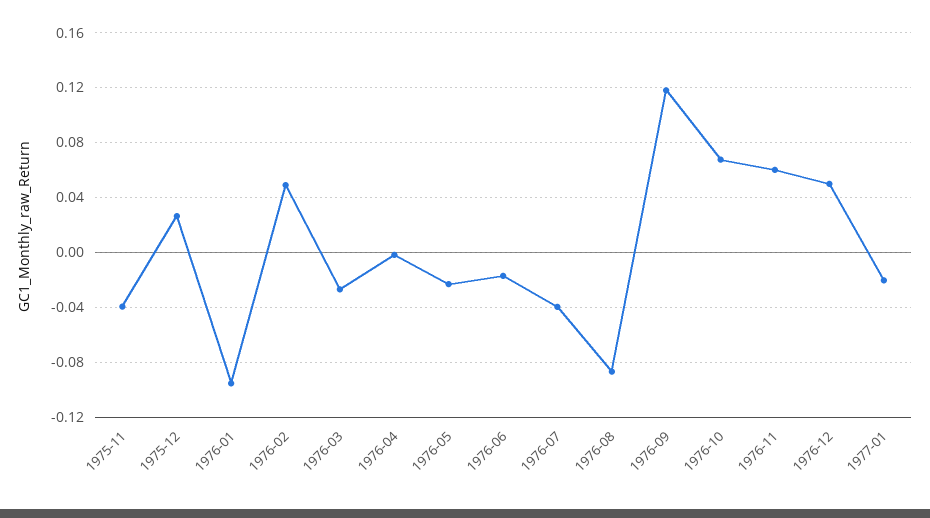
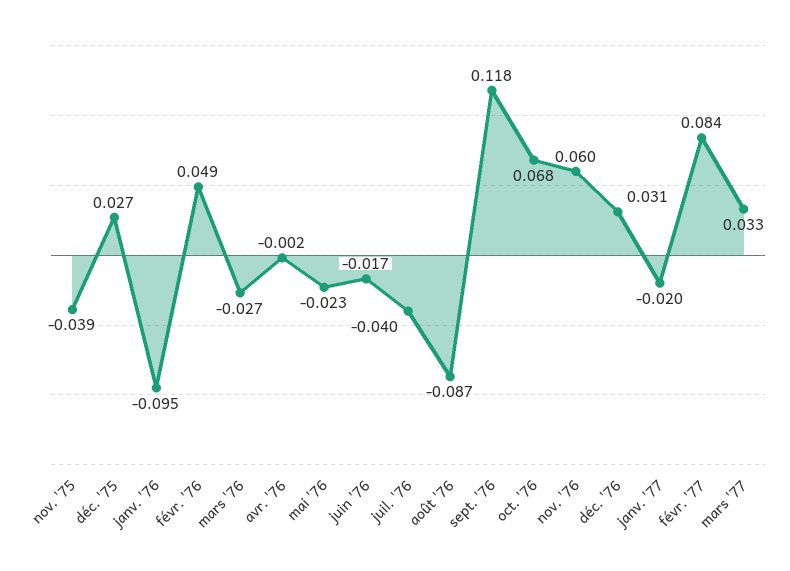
1976-12: 0.05 -> 0.031
févr. '77: none -> 0.084
mars '77: none -> 0.033

